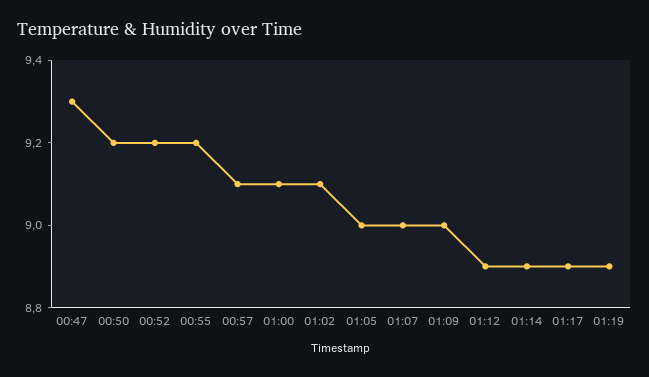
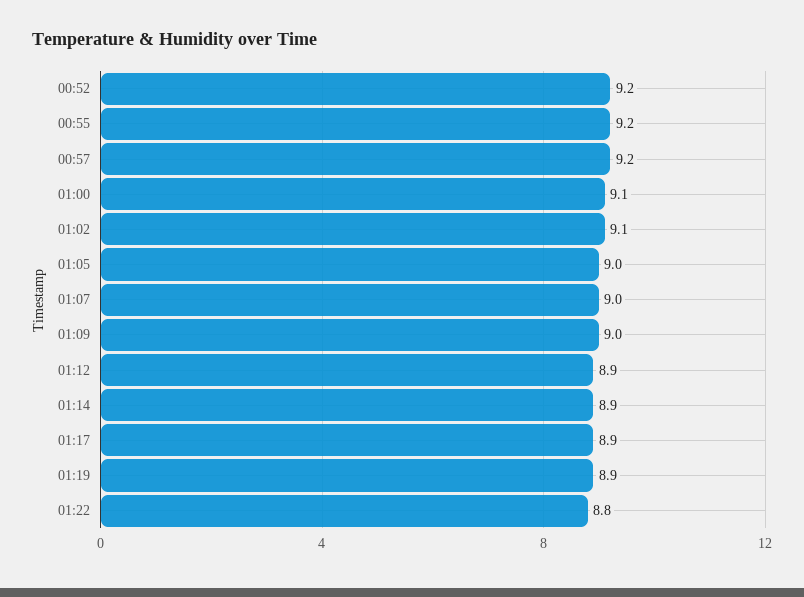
00:47: 9.3 -> none
00:50: 9.2 -> none
00:57: 9.1 -> 9.2
01:22: none -> 8.8

